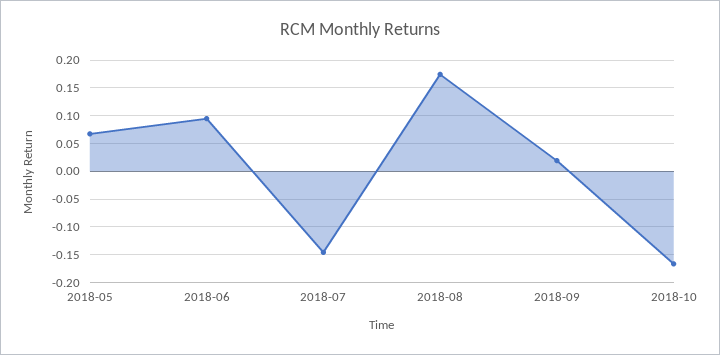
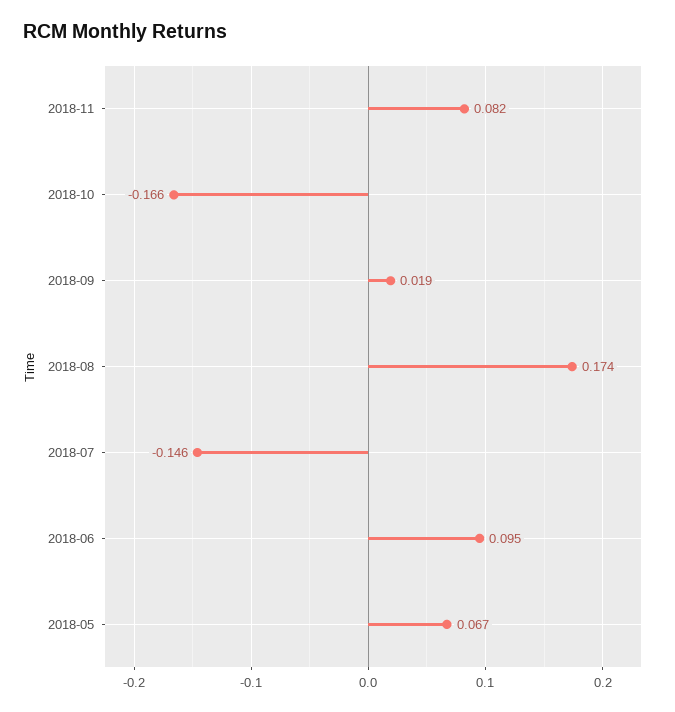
2018-11: none -> 0.082

